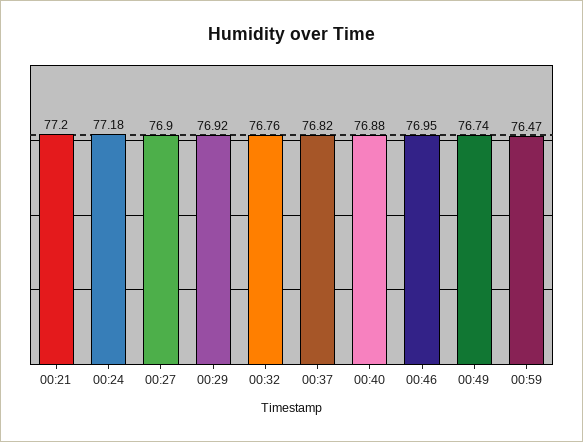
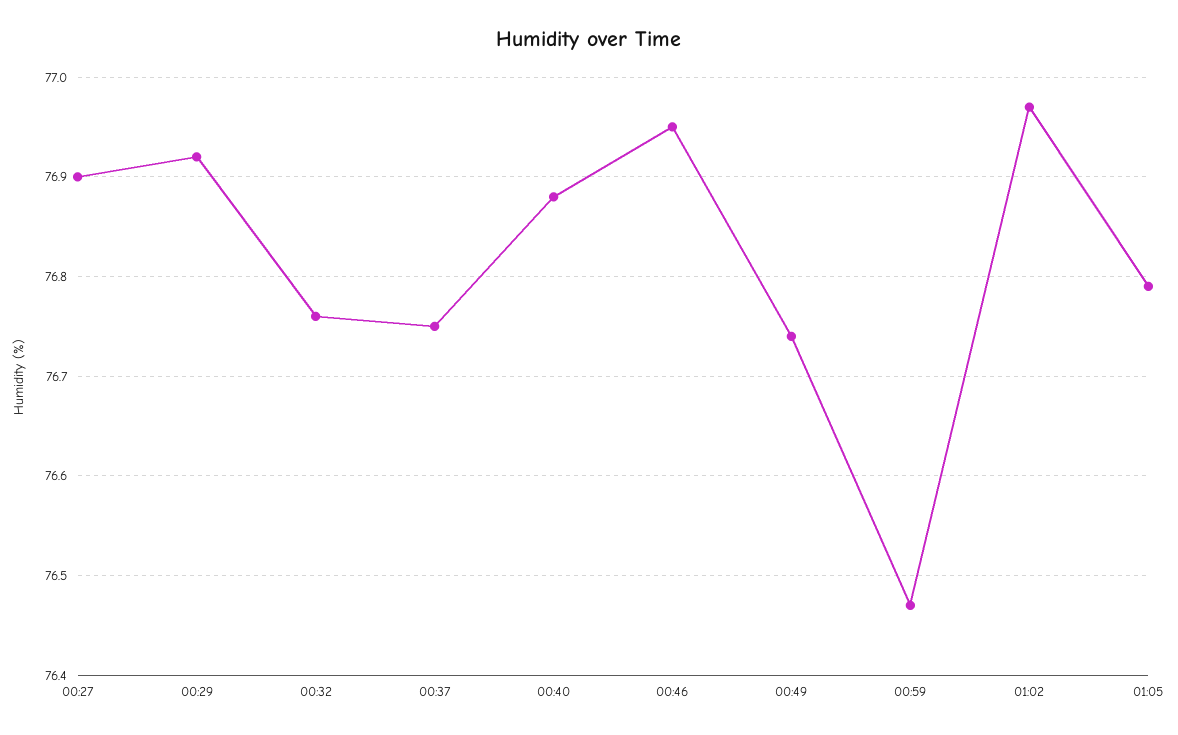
00:21: 77.2 -> none
00:24: 77.18 -> none
00:37: 76.82 -> 76.75
01:02: none -> 76.97
01:05: none -> 76.79

